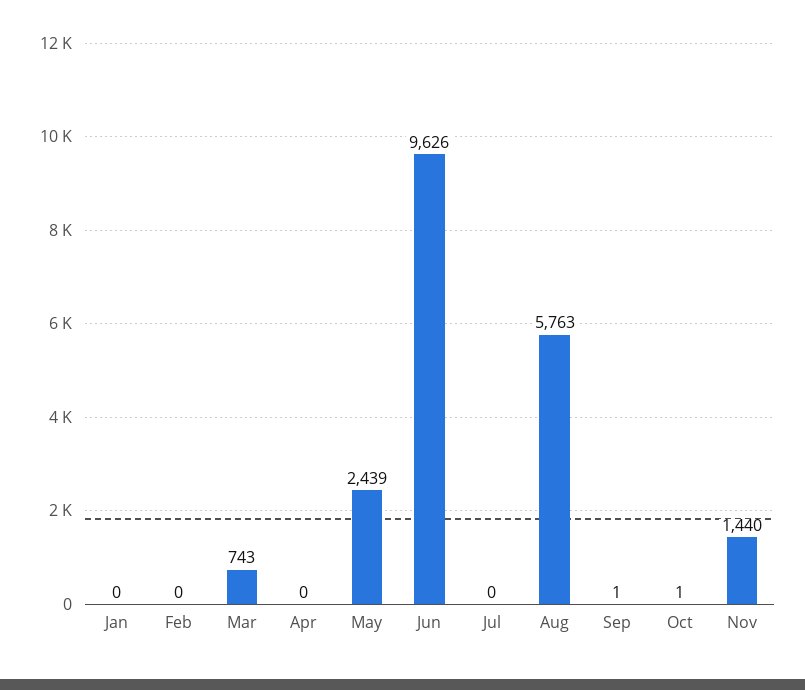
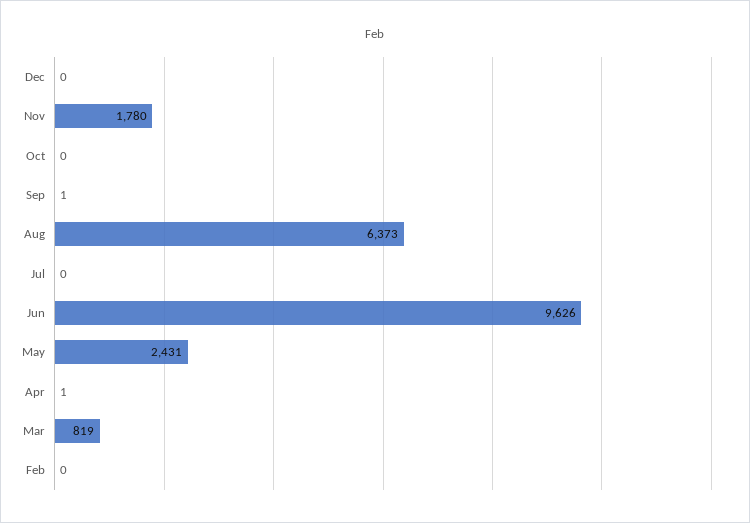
Jan: 0 -> none
Mar: 743 -> 819
Apr: 0 -> 1
May: 2439 -> 2431
Aug: 5763 -> 6373
Oct: 1 -> 0
Nov: 1440 -> 1780
Dec: none -> 0

